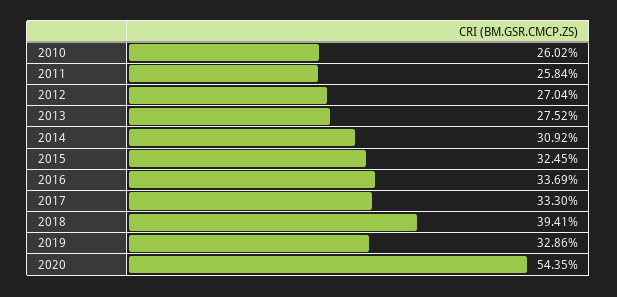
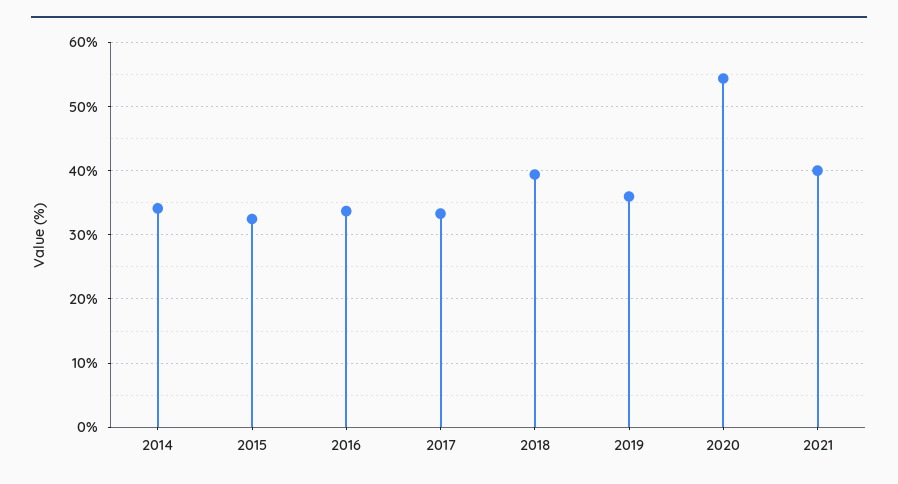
2010: 26.02 -> none
2011: 25.84 -> none
2012: 27.04 -> none
2013: 27.52 -> none
2014: 30.92 -> 34
2019: 32.86 -> 36
2021: none -> 40

